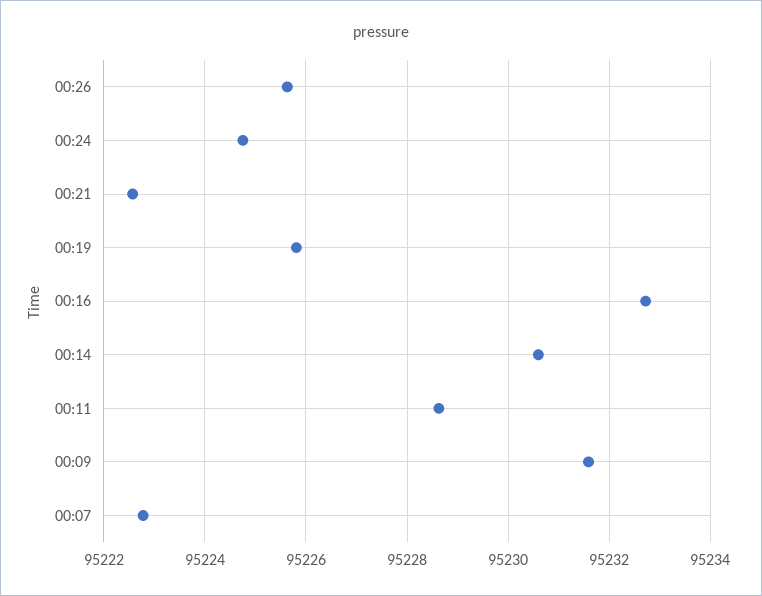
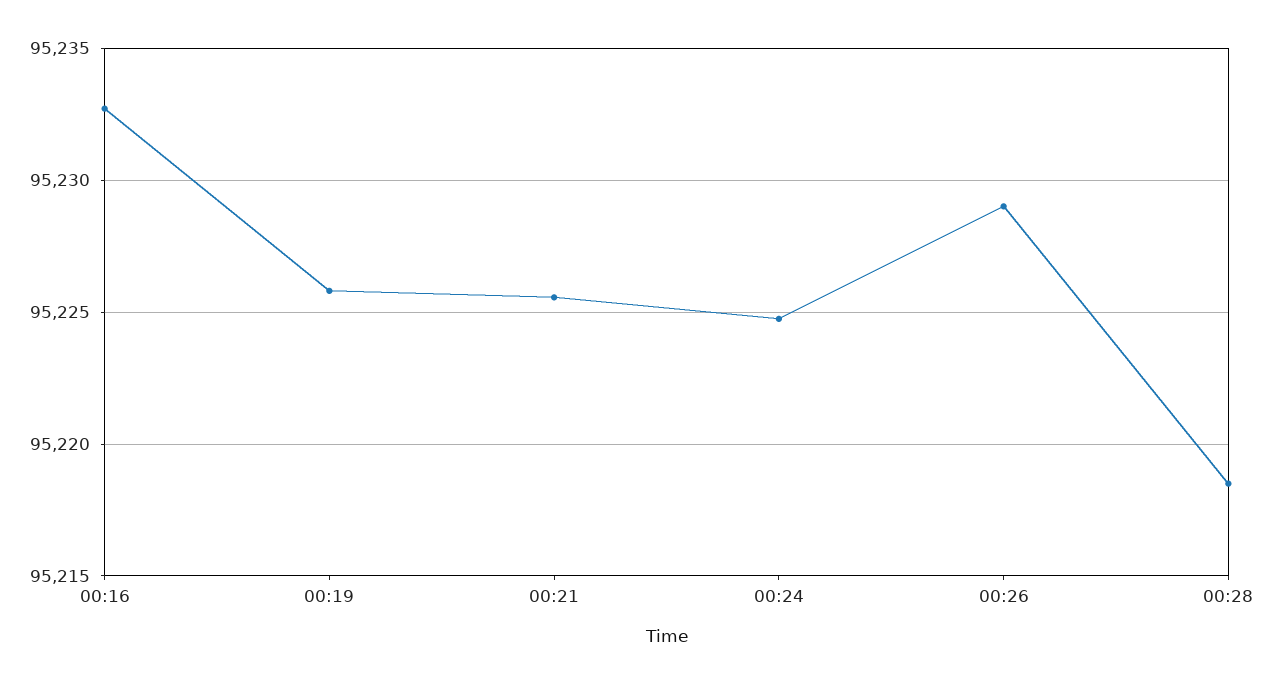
00:26: 95225.6 -> 95229
00:21: 95222.6 -> 95225.5
00:14: 95230.6 -> none
00:11: 95228.6 -> none
00:09: 95231.6 -> none
00:07: 95222.8 -> none
00:28: none -> 95218.5

